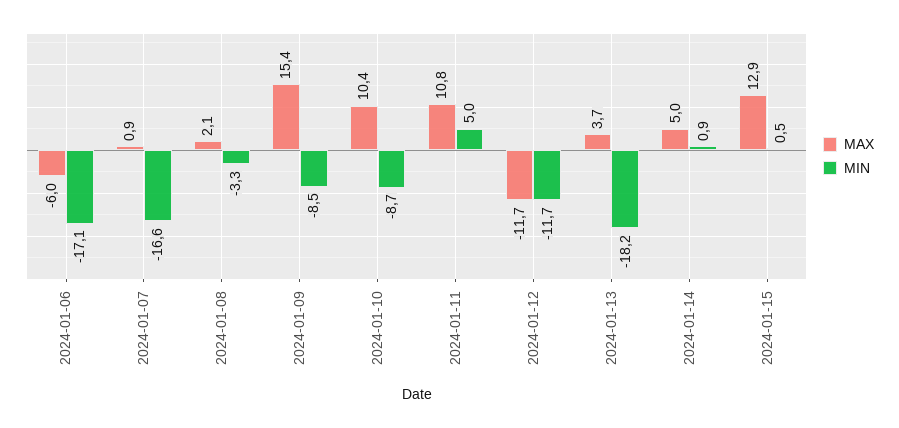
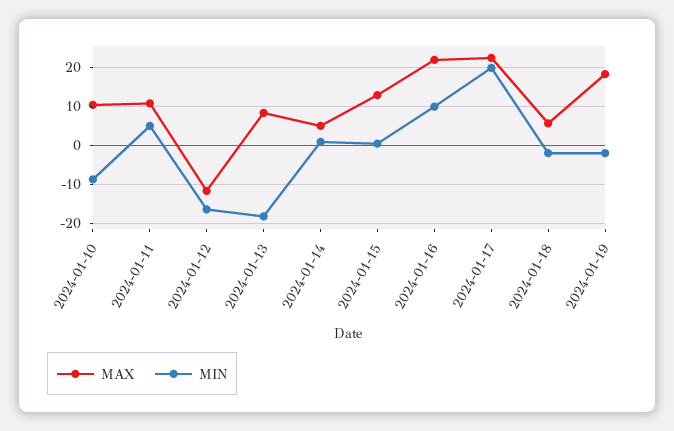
MAX, 2024-01-06: -6 -> none
MIN, 2024-01-06: -17.1 -> none
MAX, 2024-01-07: 0.9 -> none
MIN, 2024-01-07: -16.6 -> none
MAX, 2024-01-08: 2.1 -> none
MIN, 2024-01-08: -3.3 -> none
MAX, 2024-01-09: 15.4 -> none
MIN, 2024-01-09: -8.5 -> none
MIN, 2024-01-12: -11.7 -> -16
MAX, 2024-01-13: 3.7 -> 8
MAX, 2024-01-16: none -> 22
MIN, 2024-01-16: none -> 10
MAX, 2024-01-17: none -> 22
MIN, 2024-01-17: none -> 20
MAX, 2024-01-18: none -> 6
MIN, 2024-01-18: none -> -2
MAX, 2024-01-19: none -> 18
MIN, 2024-01-19: none -> -2

